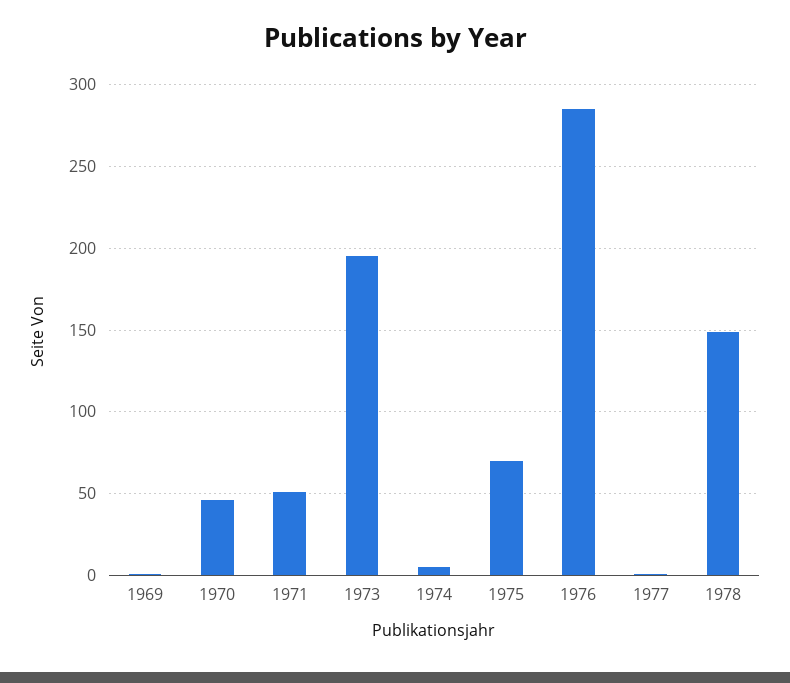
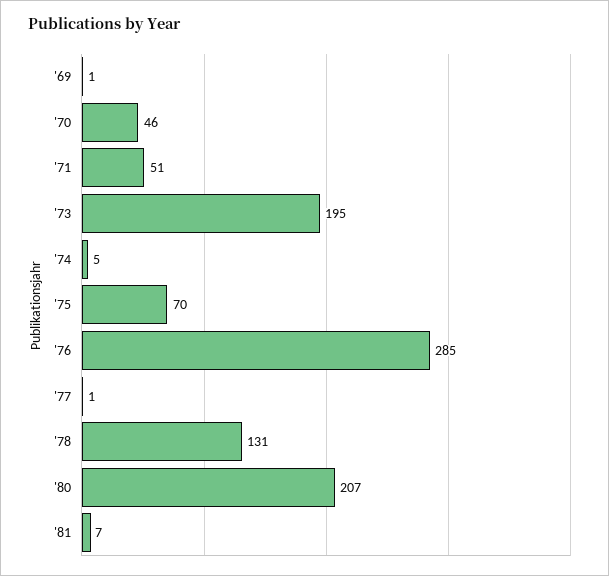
1978: 150 -> 131
'80: none -> 207
'81: none -> 7

